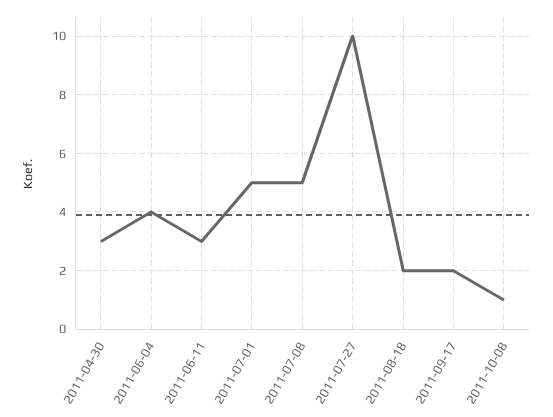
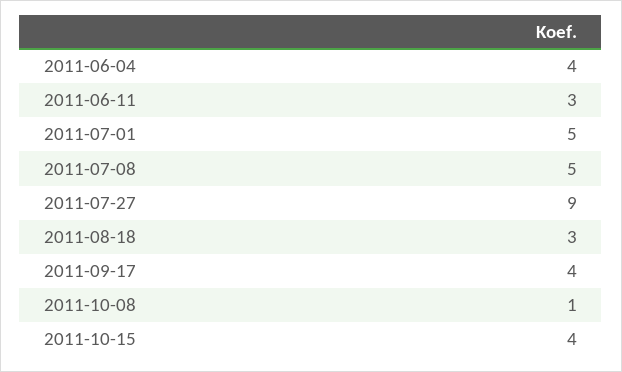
2011-04-30: 3 -> none
2011-07-27: 10 -> 9
2011-08-18: 2 -> 3
2011-09-17: 2 -> 4
2011-10-15: none -> 4

